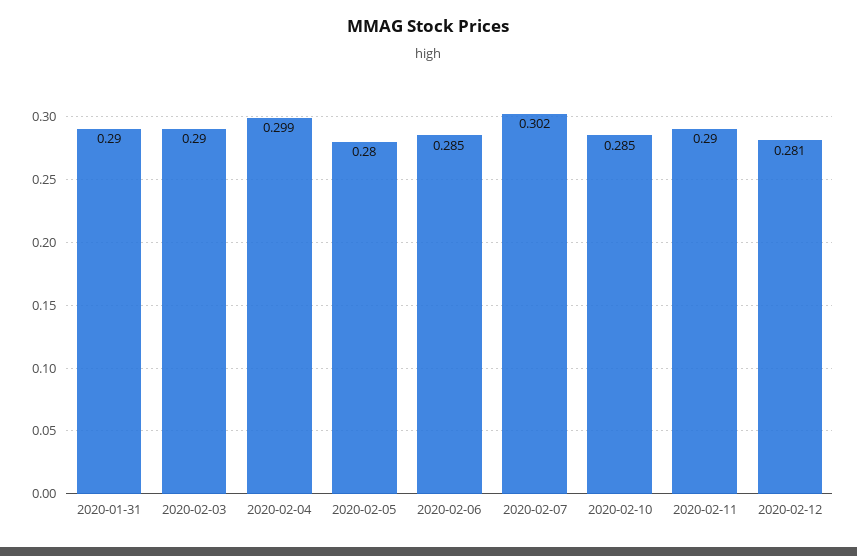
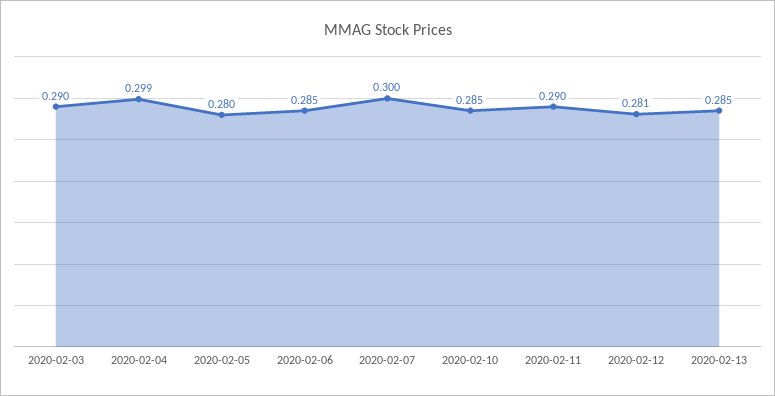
2020-01-31: 0.29 -> none
2020-02-07: 0.302 -> 0.3
2020-02-13: none -> 0.285

